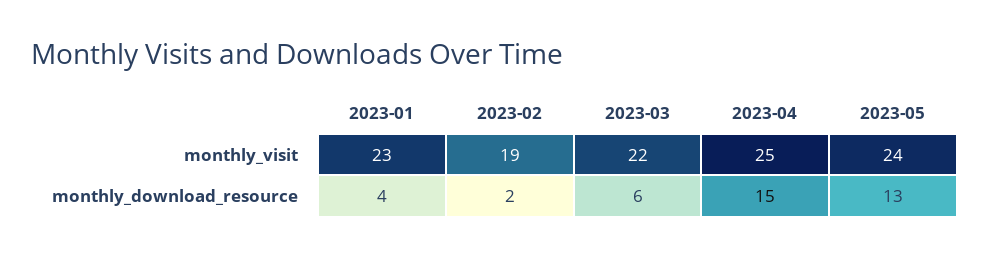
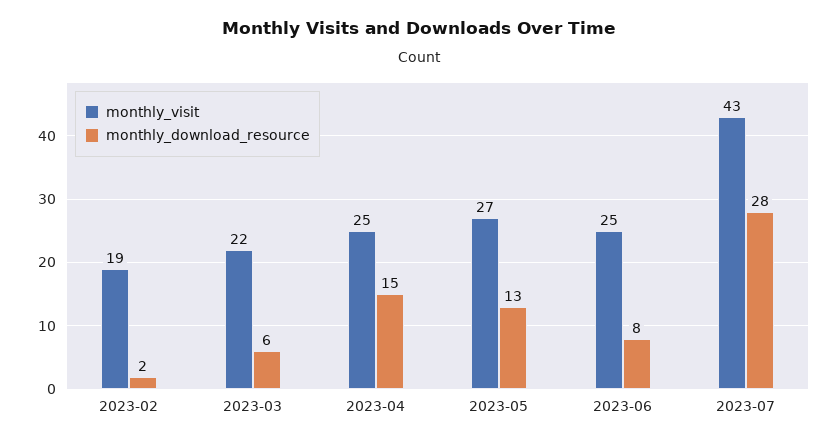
monthly_visit, 2023-01: 23 -> none
monthly_visit, 2023-05: 24 -> 27
monthly_download_resource, 2023-01: 4 -> none
monthly_visit, 2023-06: none -> 25
monthly_download_resource, 2023-06: none -> 8
monthly_visit, 2023-07: none -> 43
monthly_download_resource, 2023-07: none -> 28

